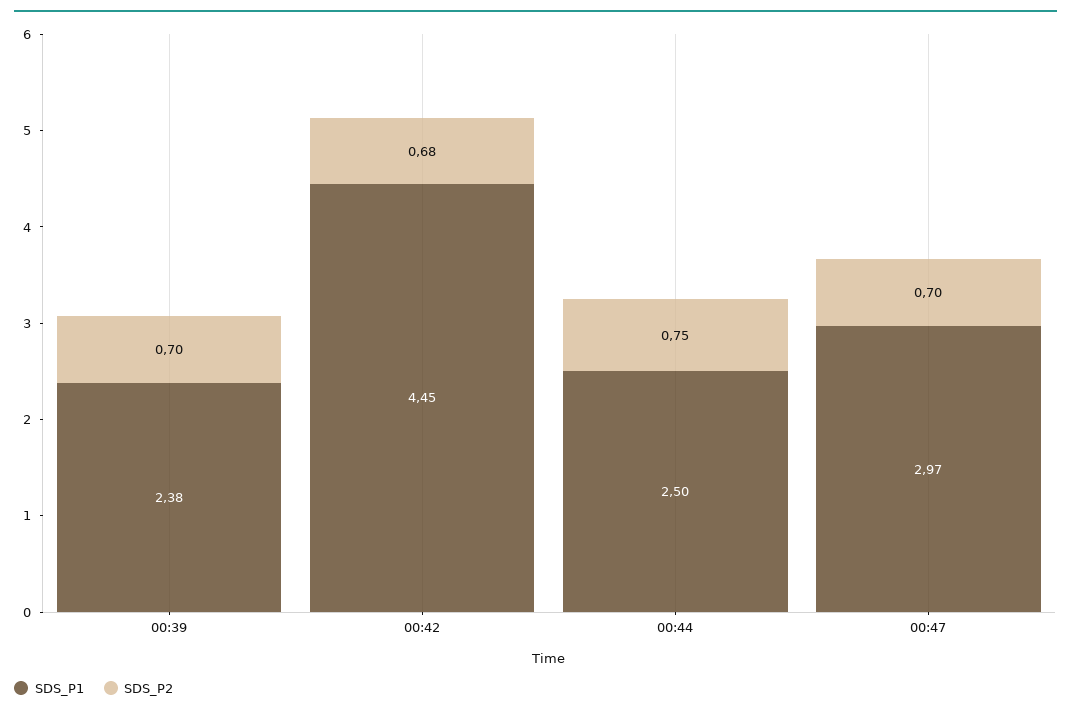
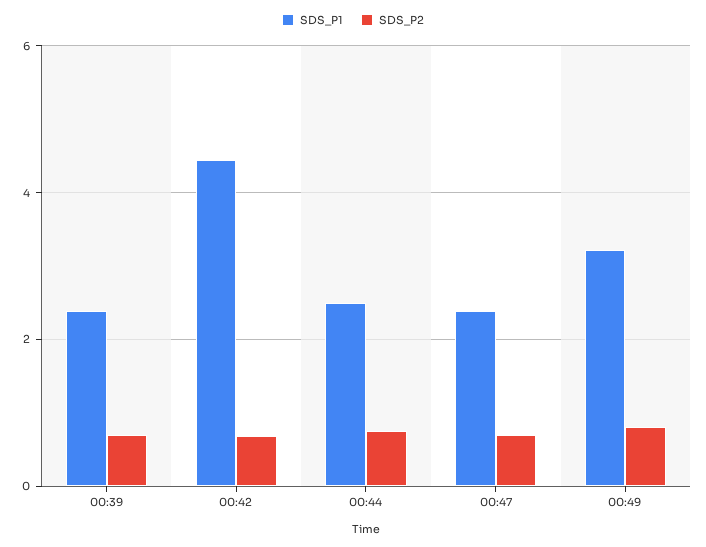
SDS_P1, 00:47: 2.97 -> 2.4
SDS_P1, 00:49: none -> 3.2
SDS_P2, 00:49: none -> 0.8

